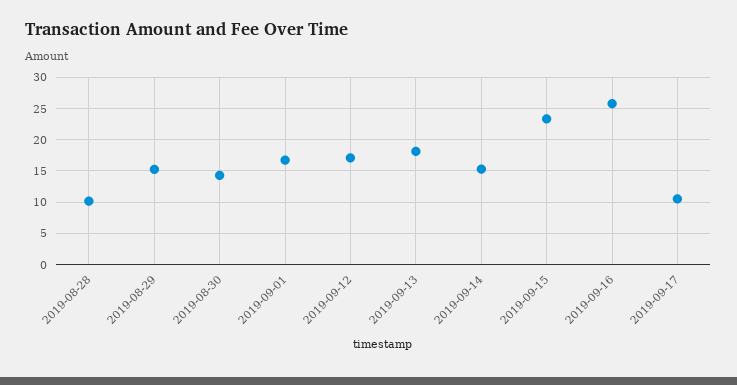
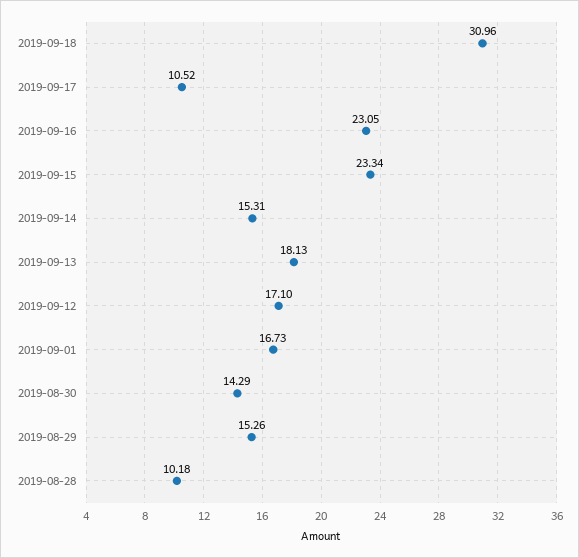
2019-09-16: 26 -> 23.05
2019-09-18: none -> 30.96

